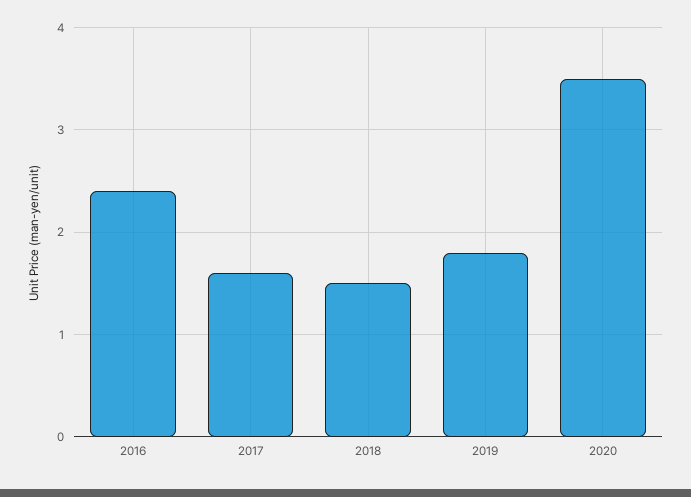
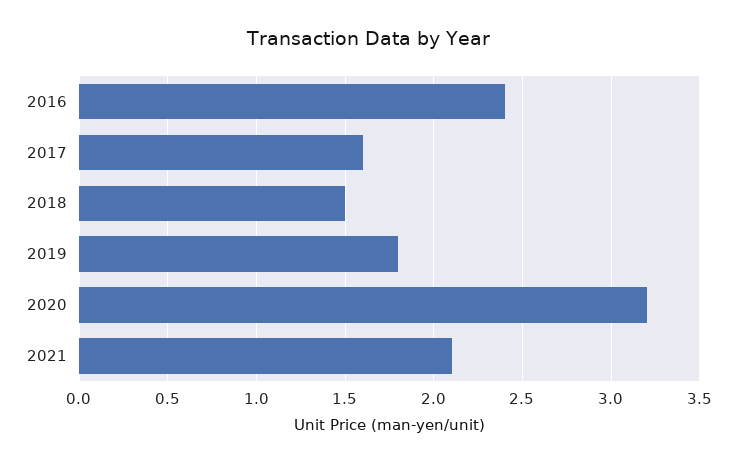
2020: 3.5 -> 3.2
2021: none -> 2.1

